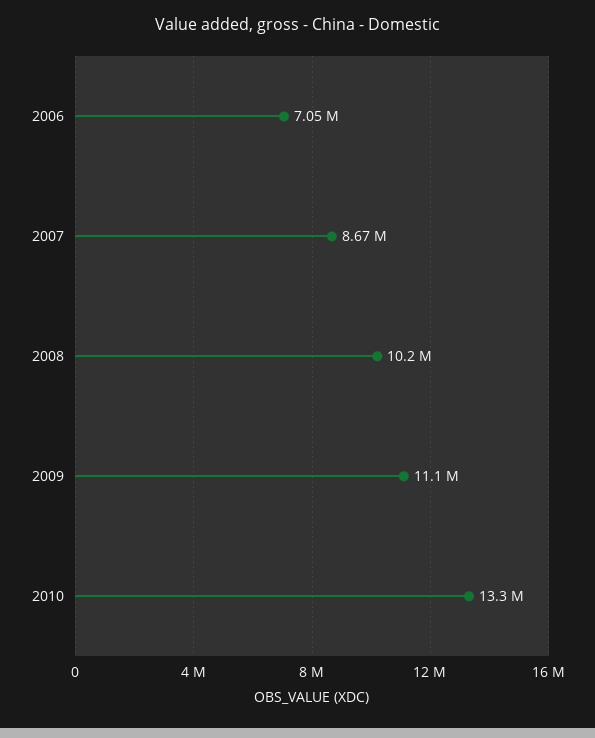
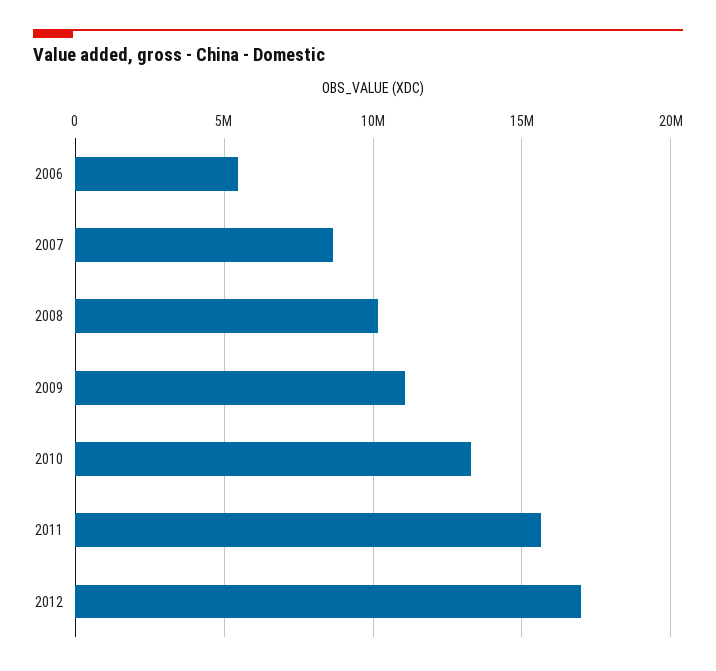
2006: 7050000 -> 5500000
2011: none -> 15500000
2012: none -> 17000000

